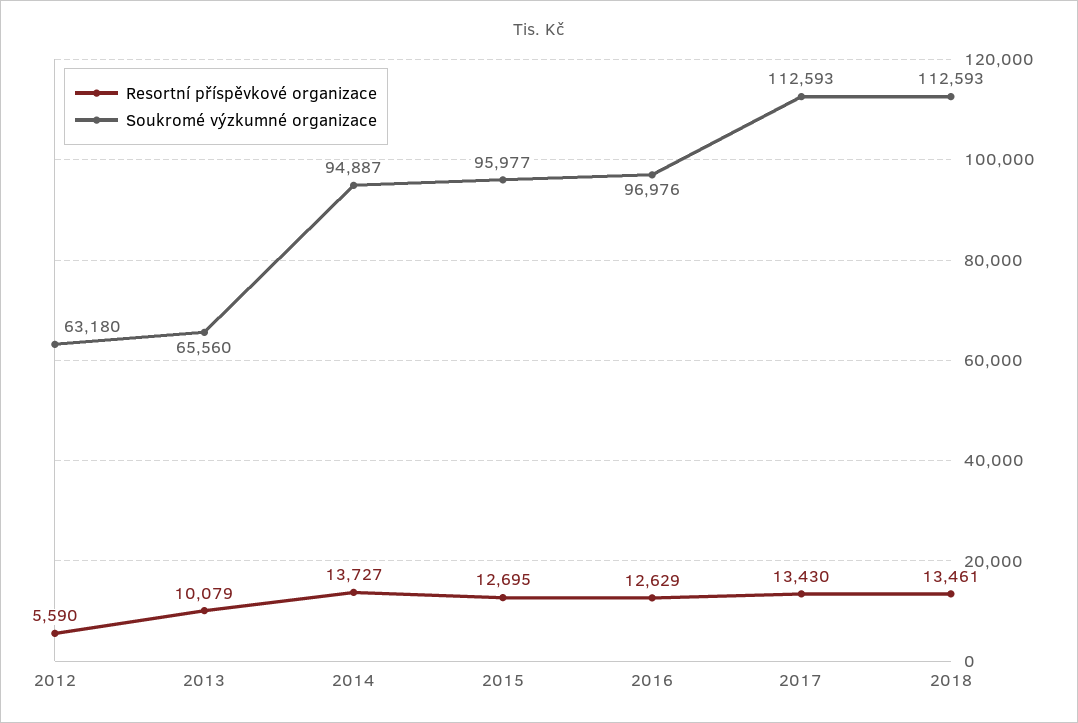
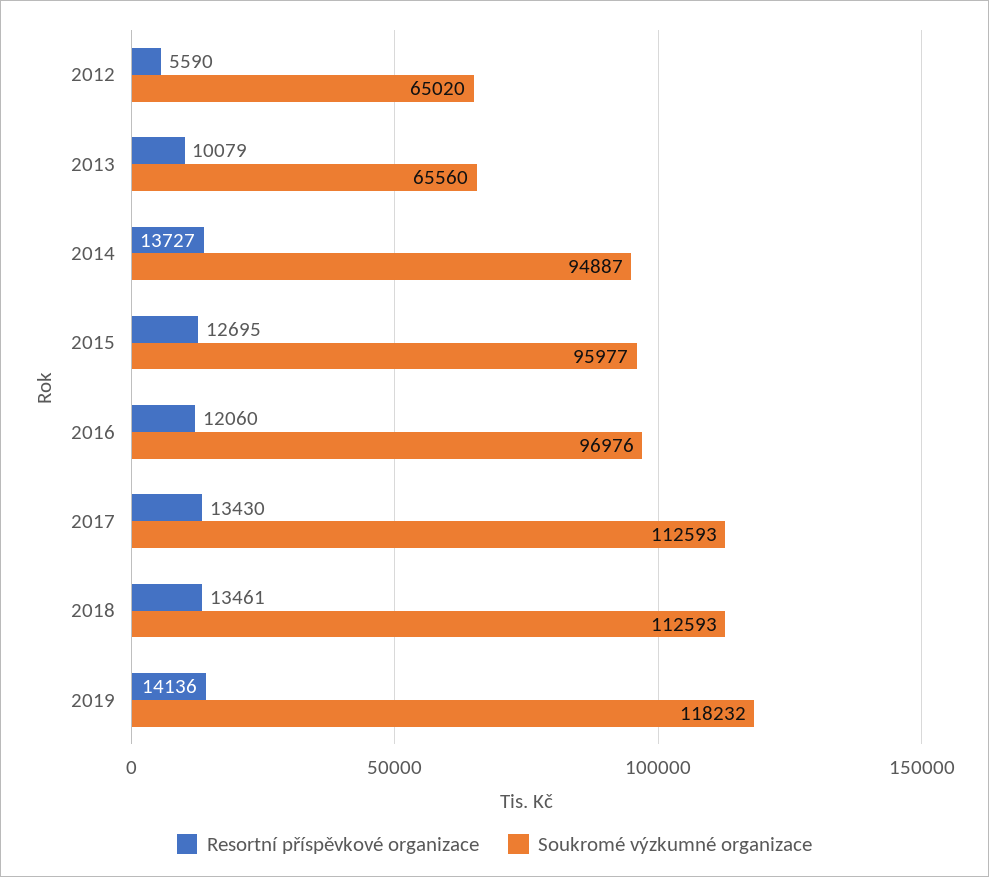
Soukromé výzkumné organizace, 2012: 63180 -> 65020
Resortní příspěvkové organizace, 2016: 12629 -> 12060
Resortní příspěvkové organizace, 2019: none -> 14136
Soukromé výzkumné organizace, 2019: none -> 118232

